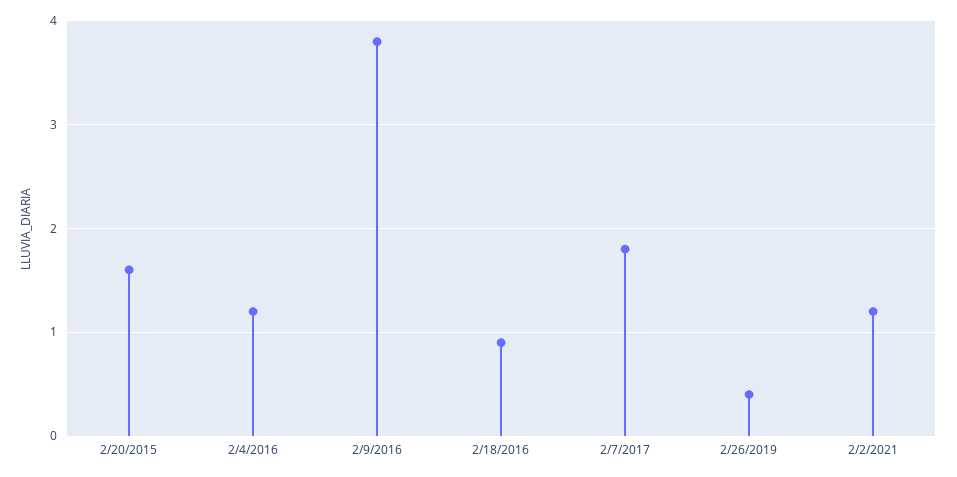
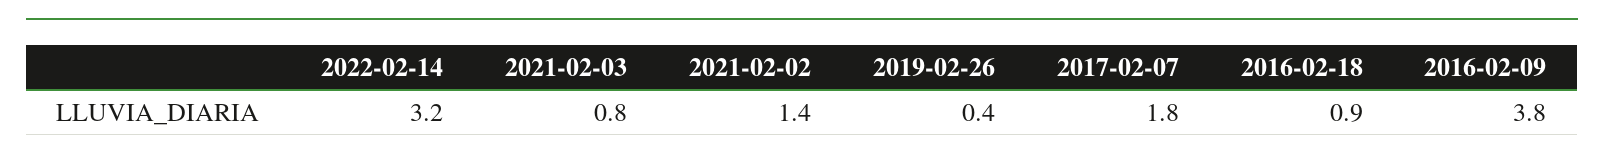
2/20/2015: 1.6 -> none
2/4/2016: 1.2 -> none
2/2/2021: 1.2 -> 1.4
2022-02-14: none -> 3.2
2021-02-03: none -> 0.8

